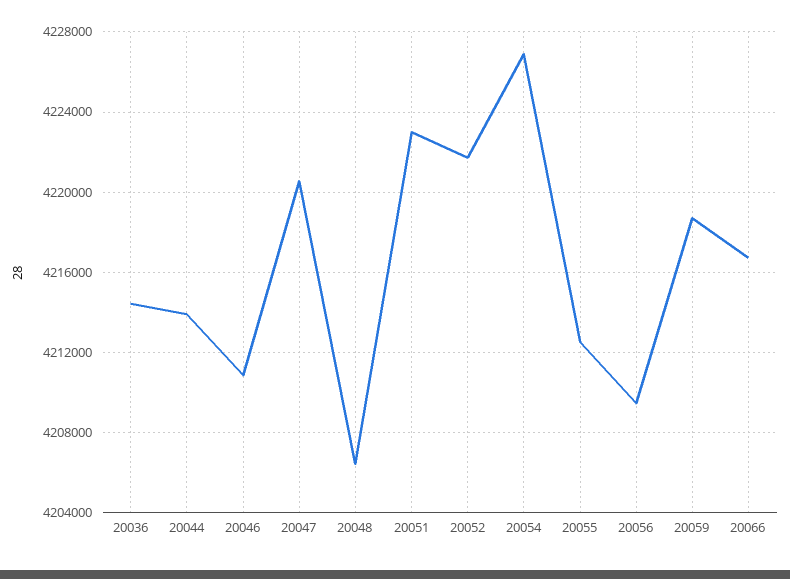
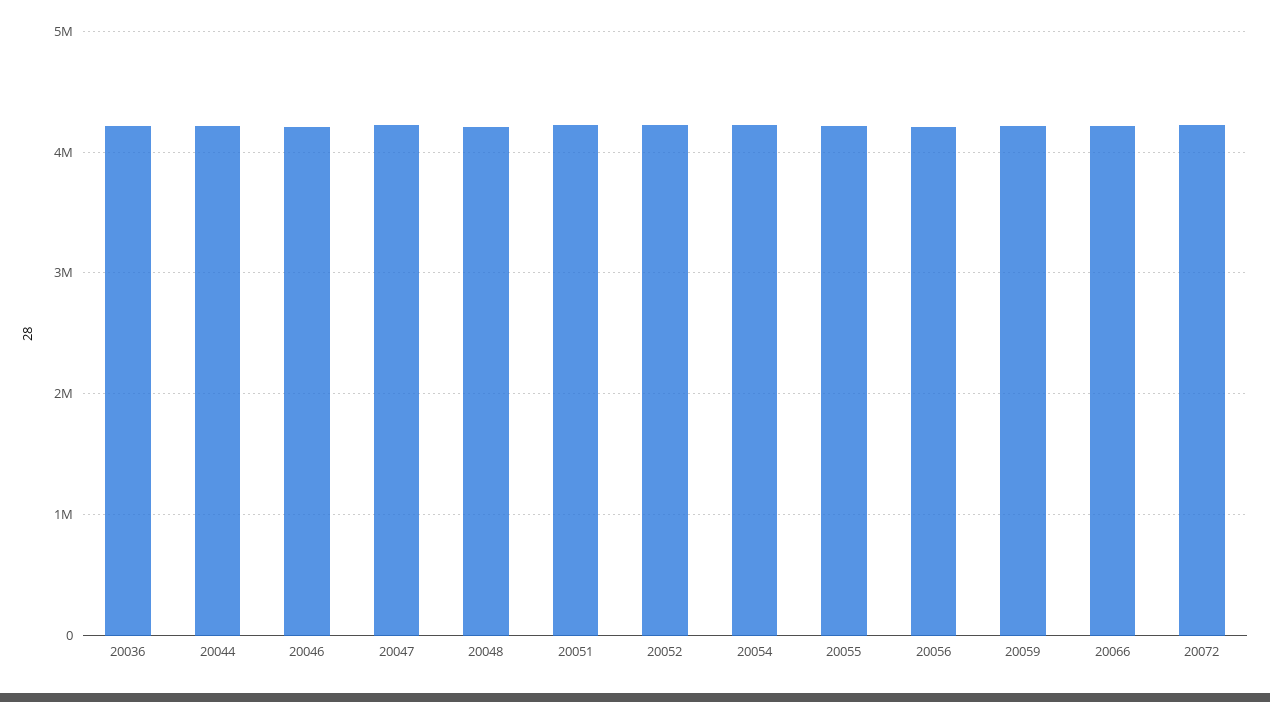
20072: none -> 4200000

